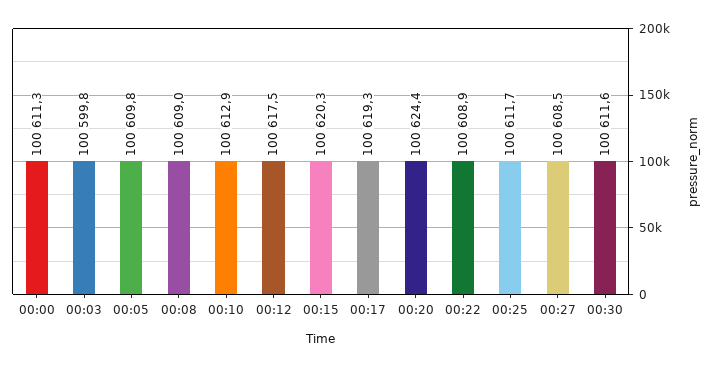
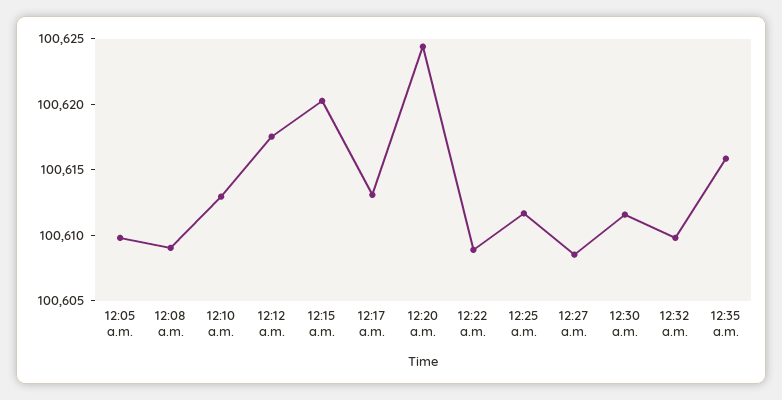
00:00: 100611.3 -> none
00:03: 100599.8 -> none
00:17: 100619.3 -> 100613
12:32 a.m.: none -> 100610
12:35 a.m.: none -> 100616

